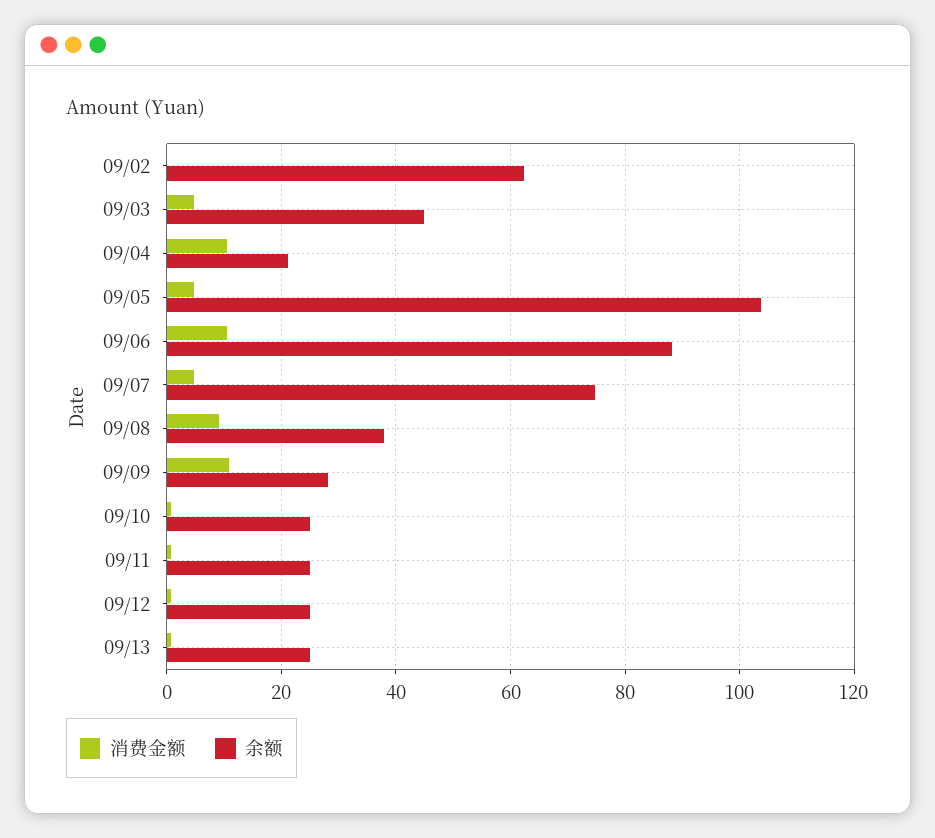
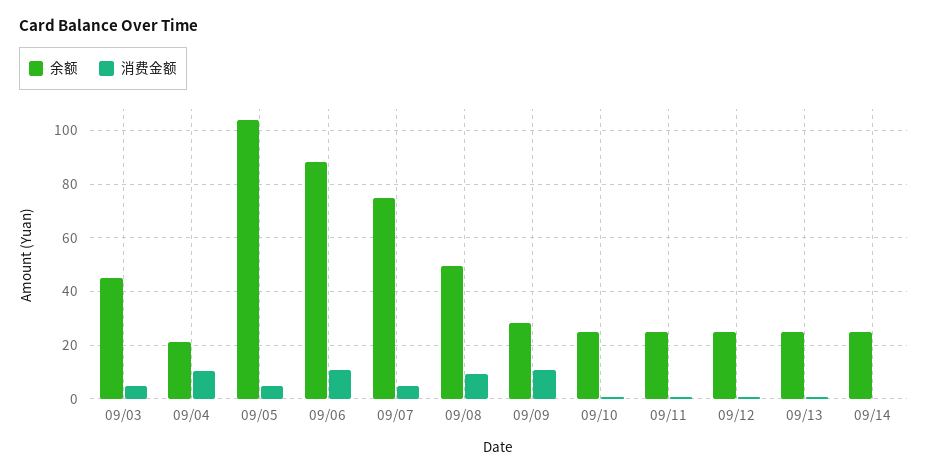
消费金额, 09/02: 0 -> none
余额, 09/02: 62 -> none
余额, 09/08: 38 -> 50
余额, 09/14: none -> 25
消费金额, 09/14: none -> 0

